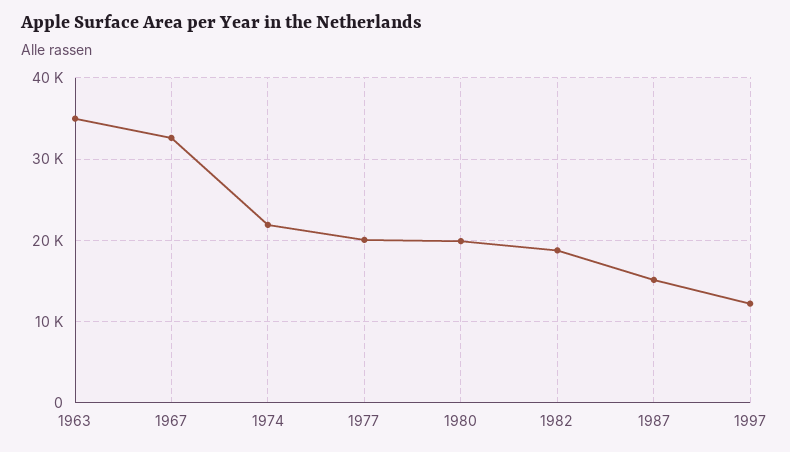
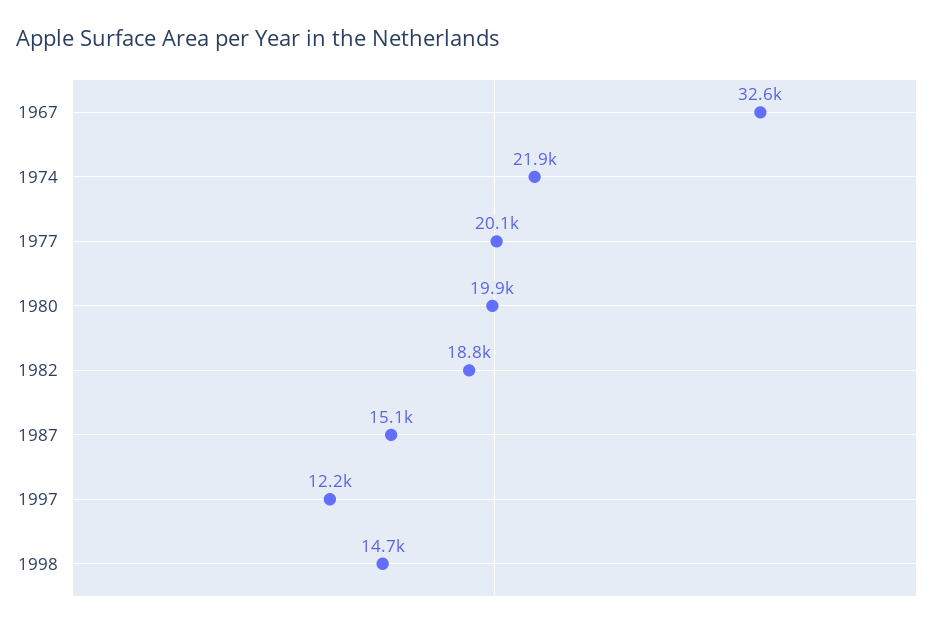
1963: 35000 -> none
1998: none -> 14700

